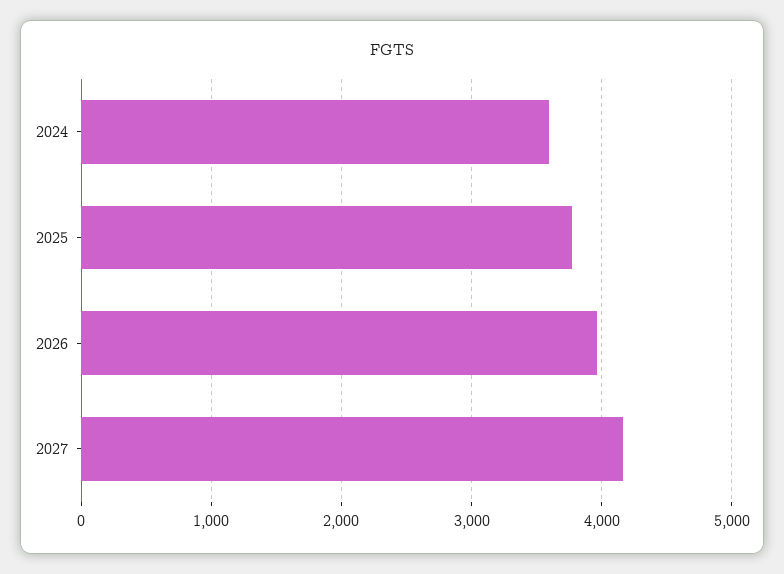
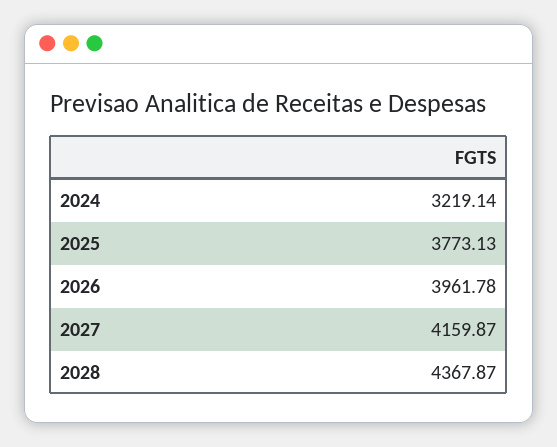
2024: 3600 -> 3219.14
2028: none -> 4367.87

